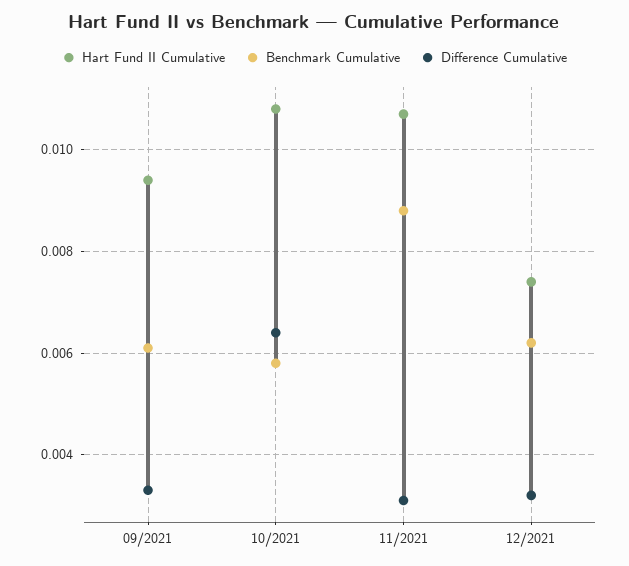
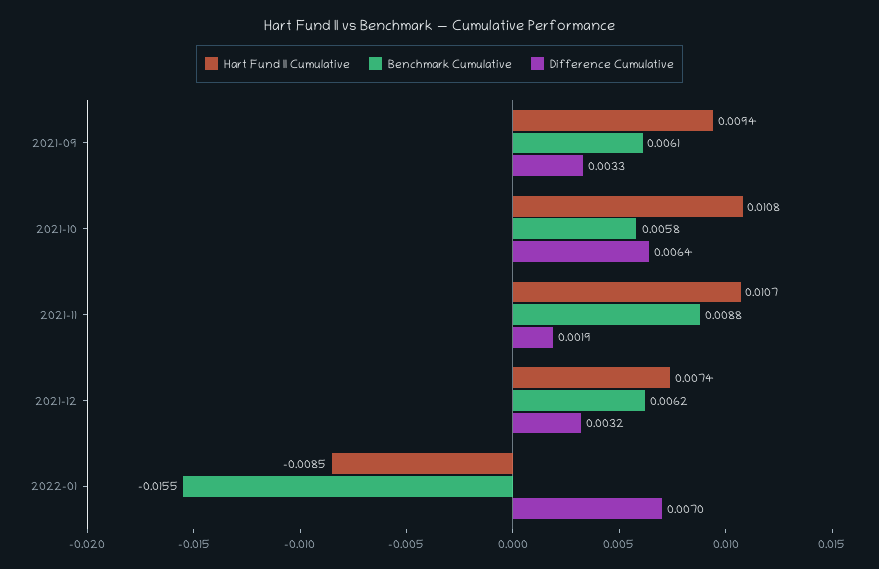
Difference Cumulative, 11/2021: 0.003 -> 0.0019
Hart Fund II Cumulative, 2022-01: none -> -0.0085
Benchmark Cumulative, 2022-01: none -> -0.0155
Difference Cumulative, 2022-01: none -> 0.007

